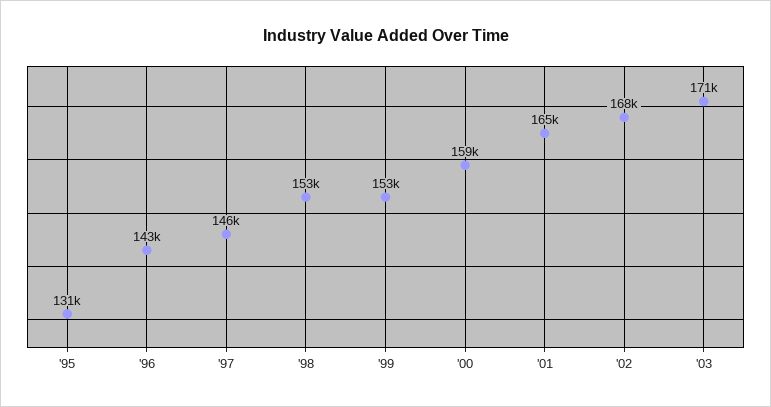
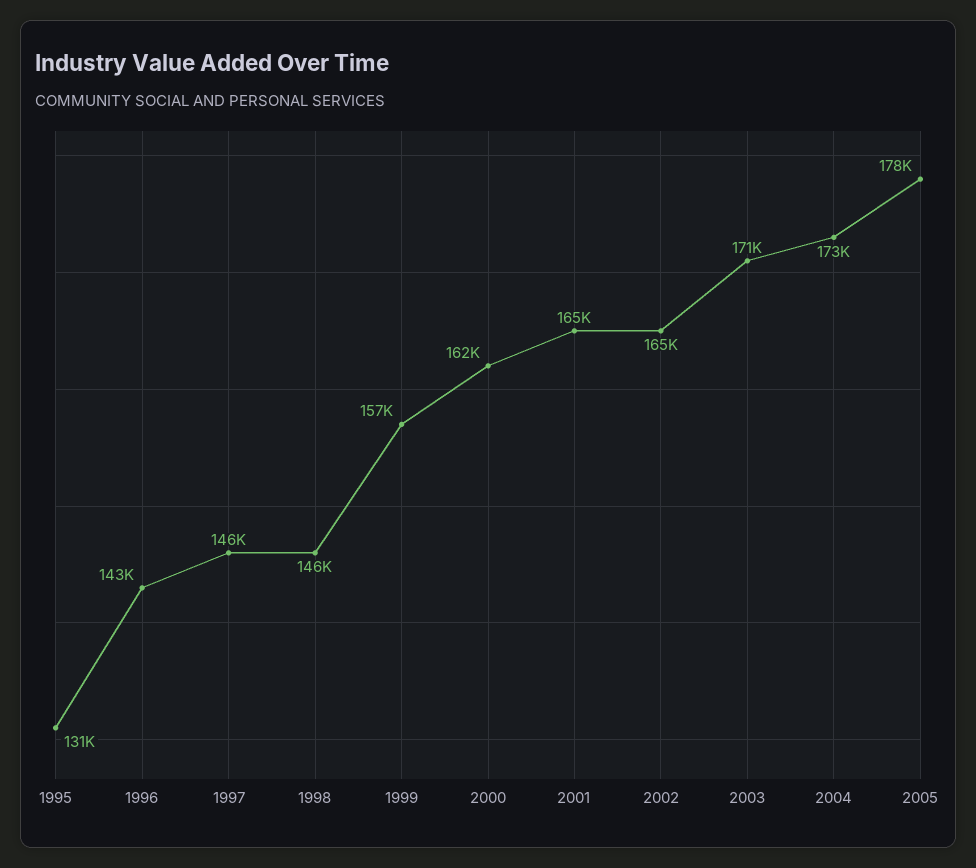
'98: 153000 -> 146000
'99: 153000 -> 157000
'00: 159000 -> 162000
'02: 168000 -> 165000
2004: none -> 173000
2005: none -> 178000

